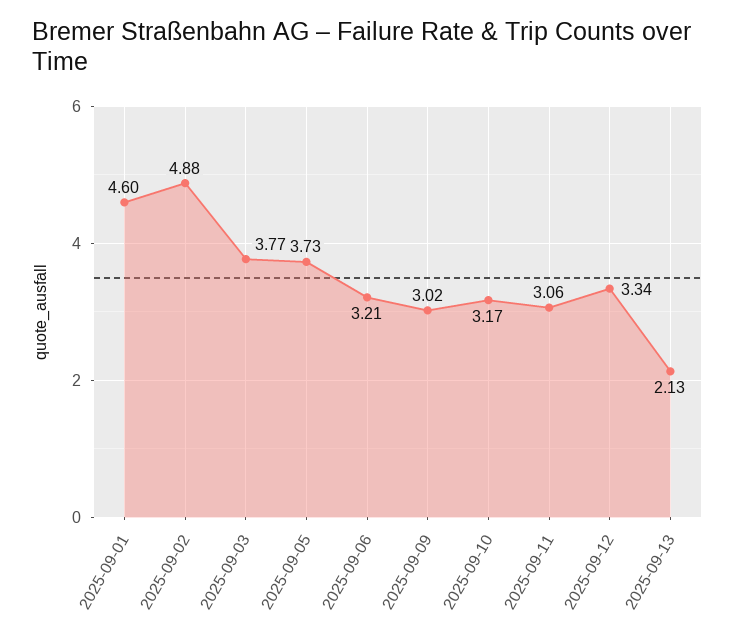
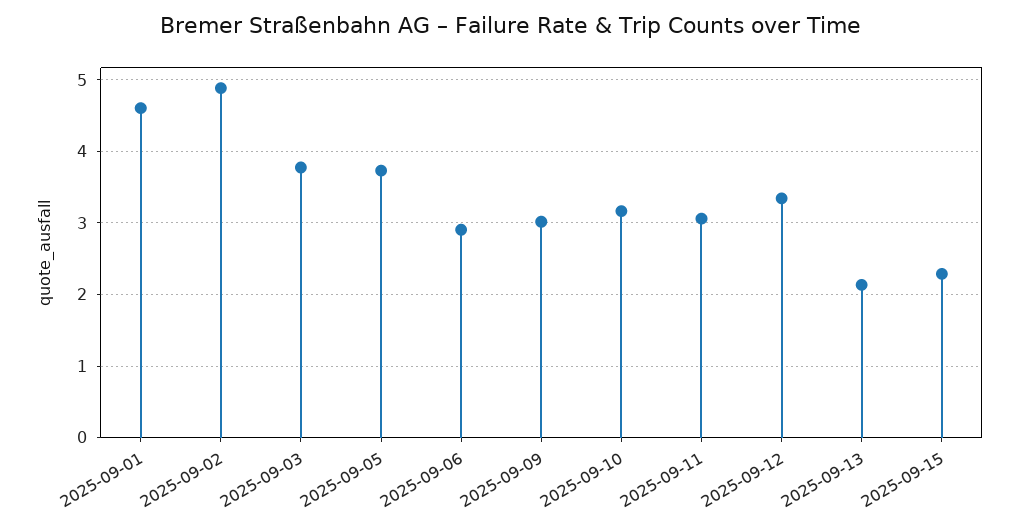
2025-09-06: 3.21 -> 2.9
2025-09-15: none -> 2.3

